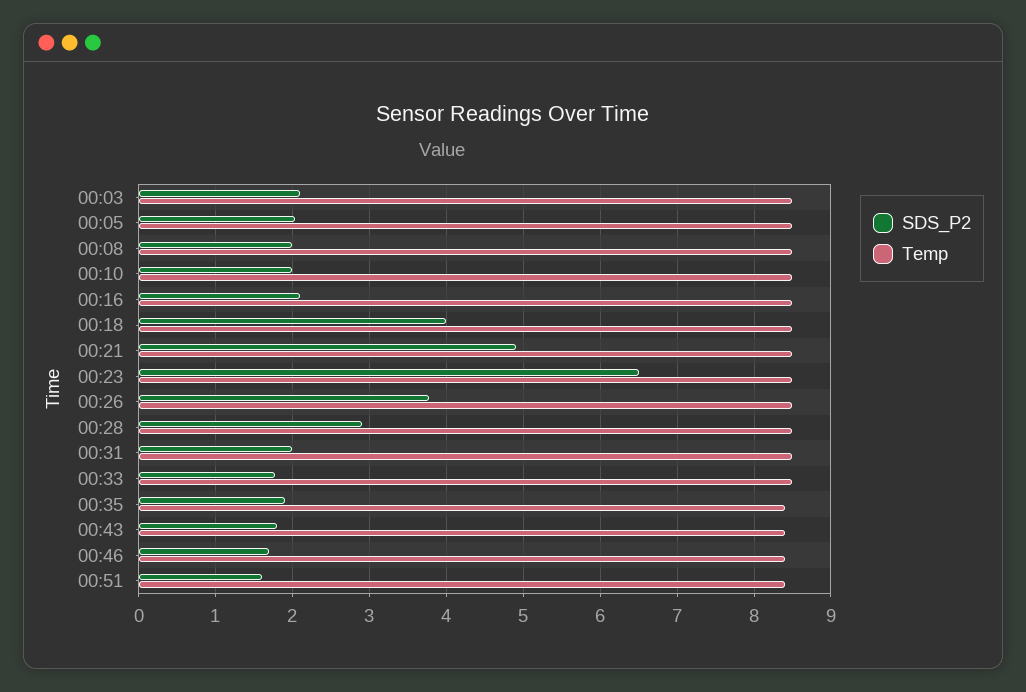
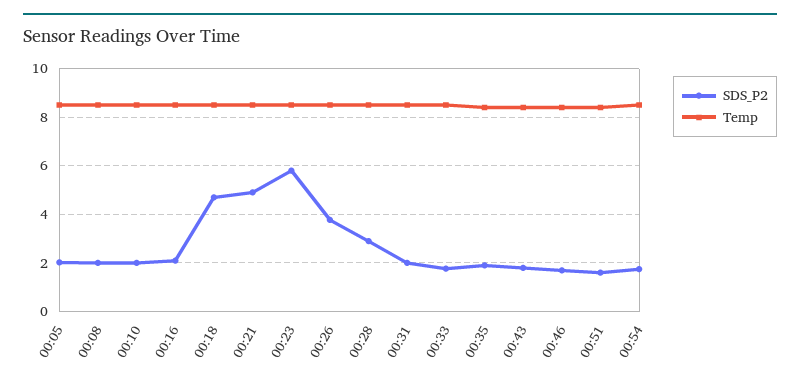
SDS_P2, 00:03: 2.1 -> none
Temp, 00:03: 8.5 -> none
SDS_P2, 00:18: 4 -> 4.75
SDS_P2, 00:23: 6.5 -> 5.75
SDS_P2, 00:54: none -> 1.75
Temp, 00:54: none -> 8.5

